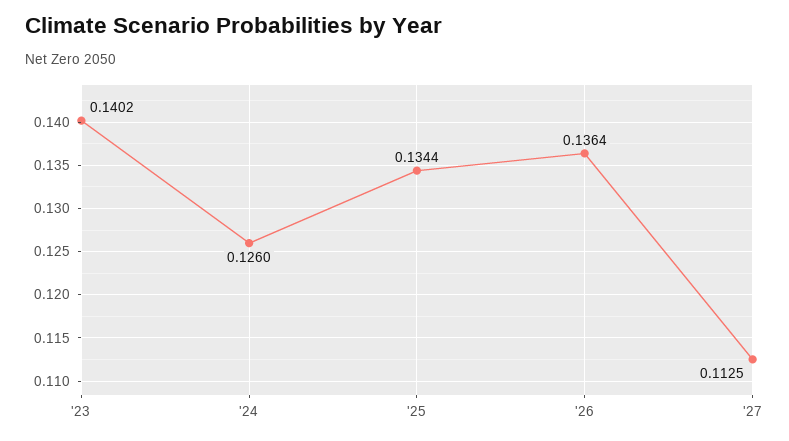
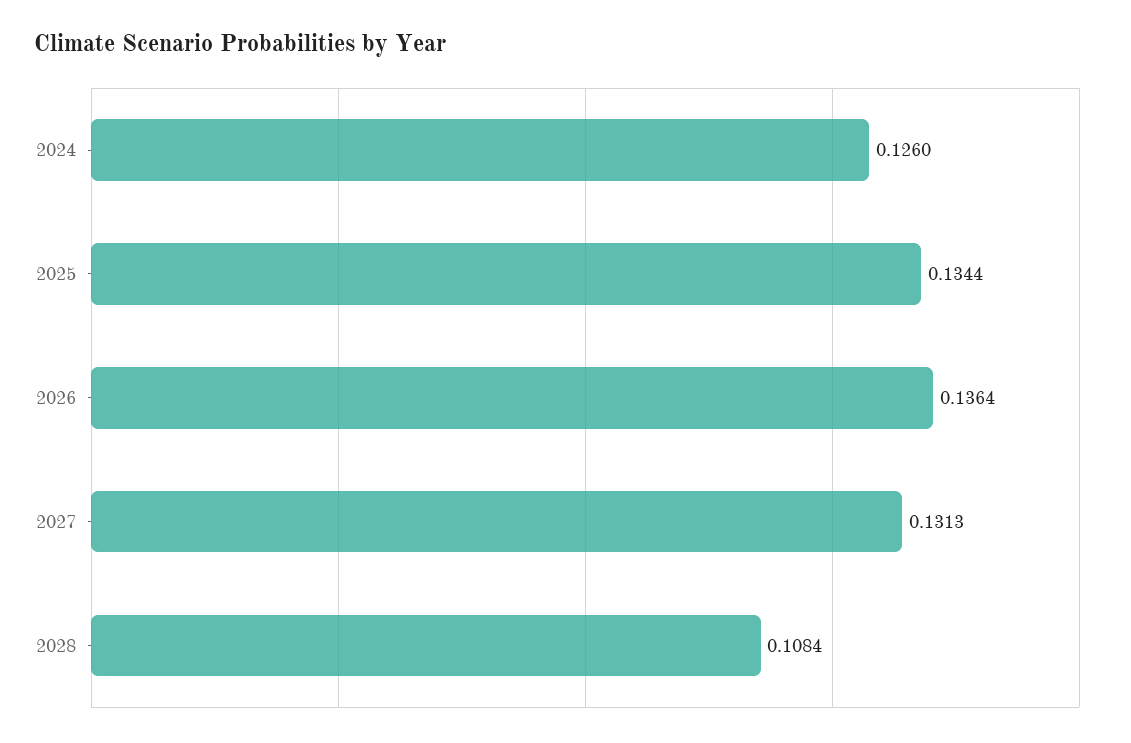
'23: 0.1402 -> none
'27: 0.1125 -> 0.1313
2028: none -> 0.1084

